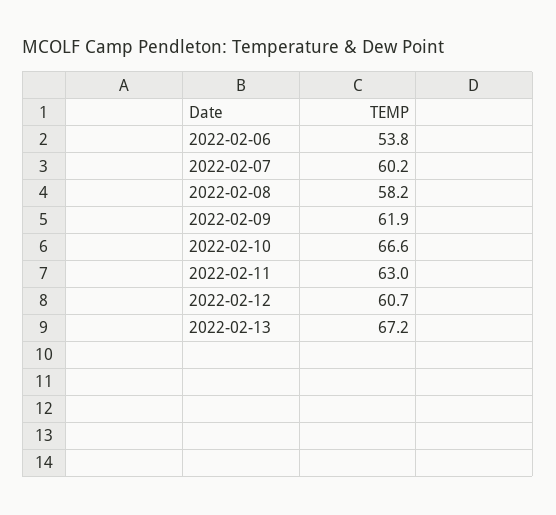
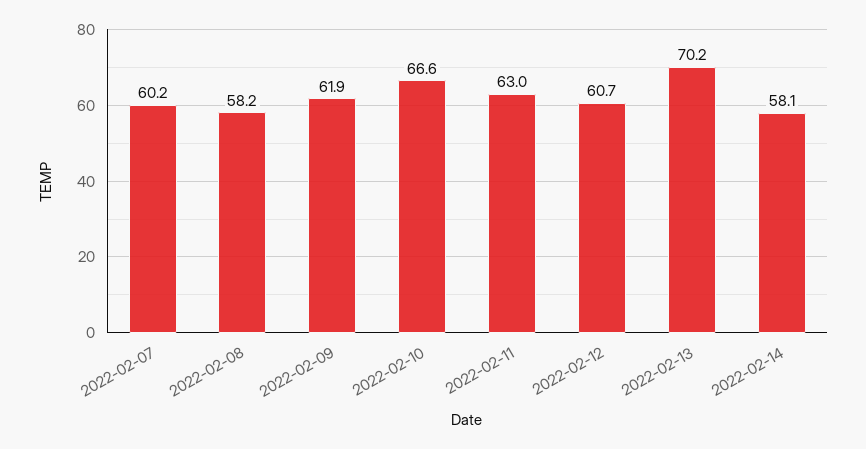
2022-02-06: 53.8 -> none
2022-02-13: 67.2 -> 70.2
2022-02-14: none -> 58.1

